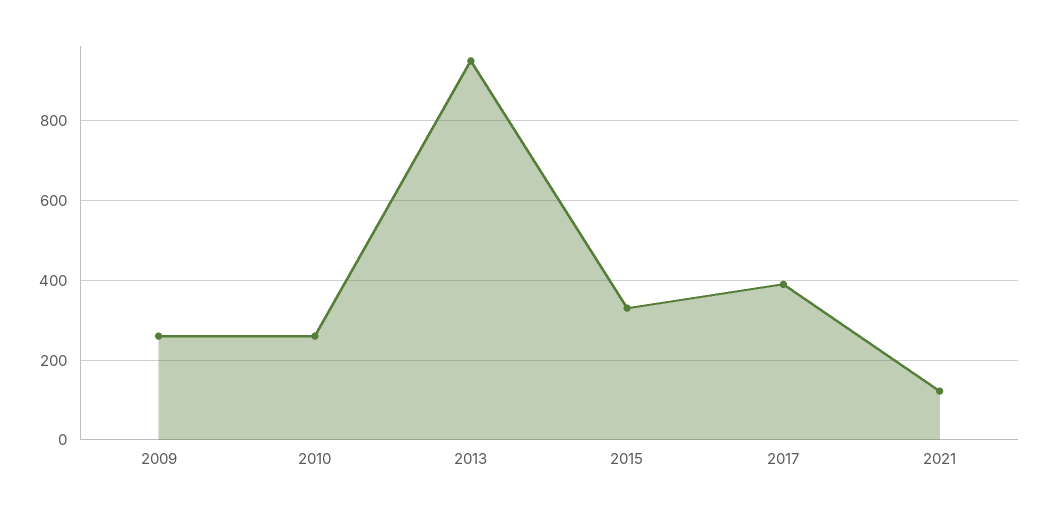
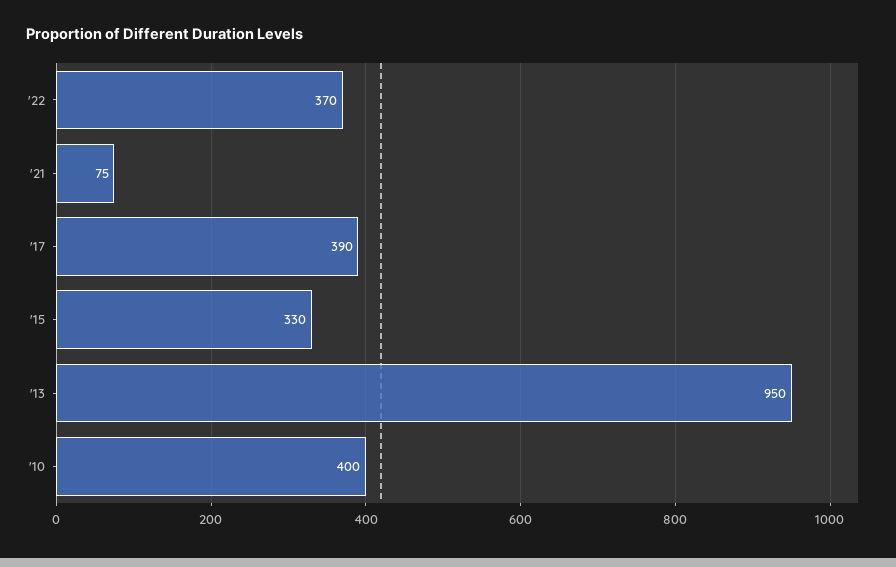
2009: 260 -> none
2010: 260 -> 400
2021: 120 -> 75
'22: none -> 370

